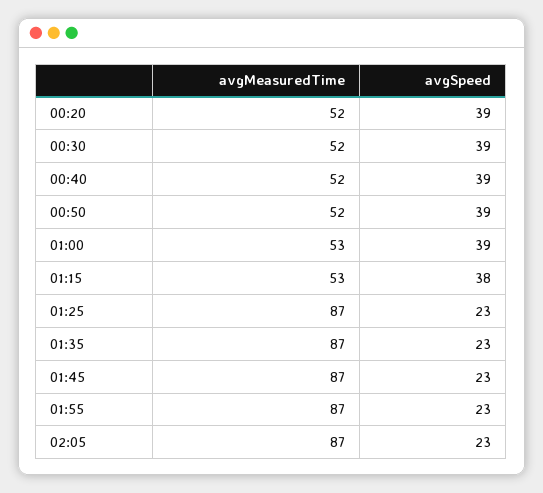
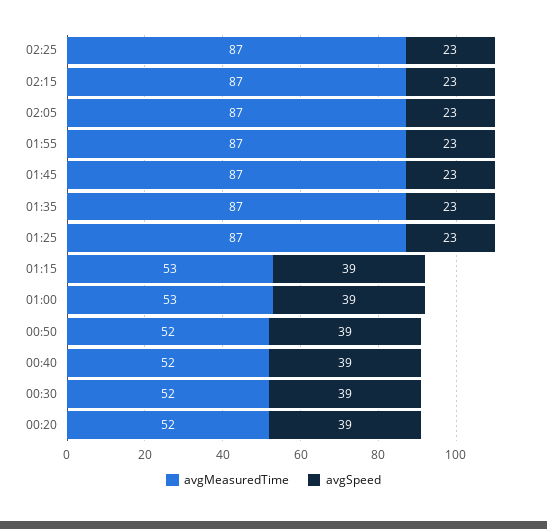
avgSpeed, 01:15: 38 -> 39
avgMeasuredTime, 02:25: none -> 87
avgSpeed, 02:25: none -> 23
avgMeasuredTime, 02:15: none -> 87
avgSpeed, 02:15: none -> 23

